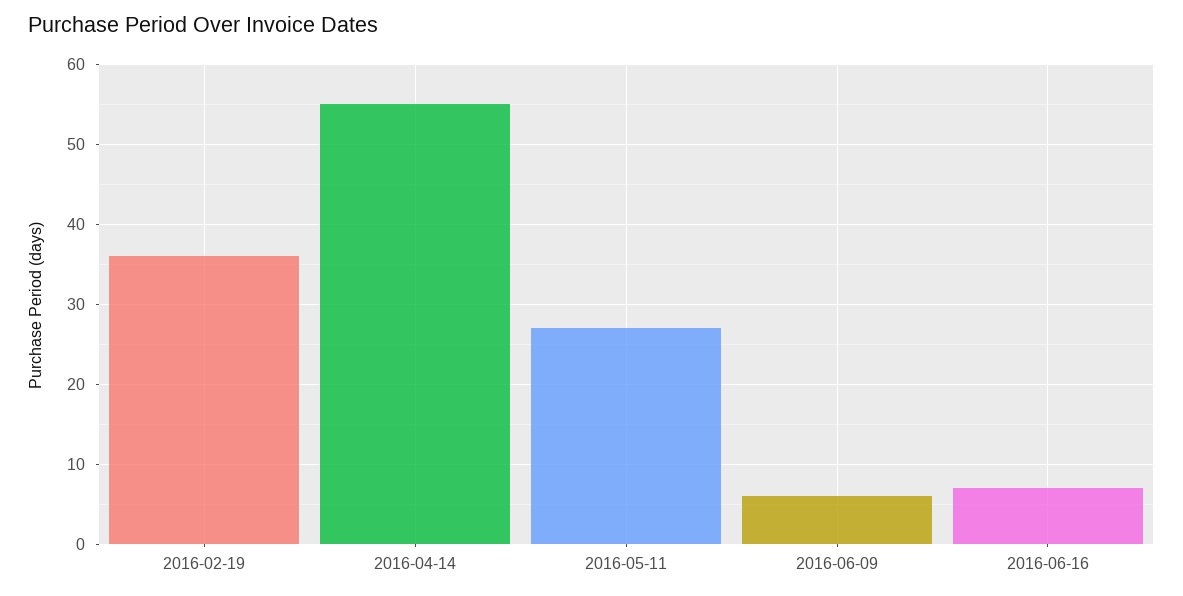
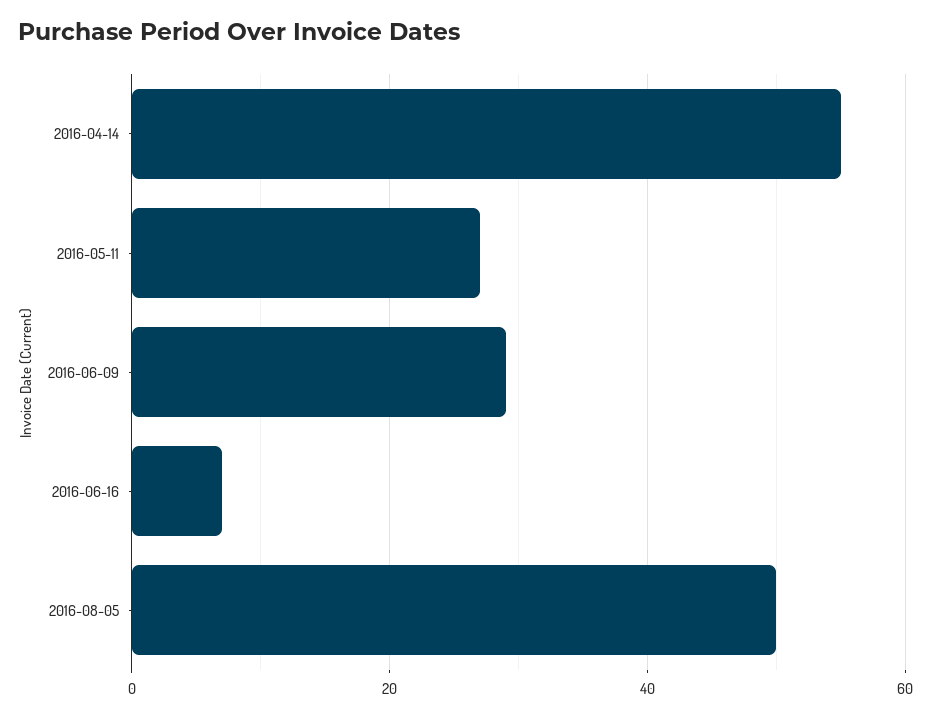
2016-02-19: 36 -> none
2016-06-09: 6 -> 30
2016-08-05: none -> 50

